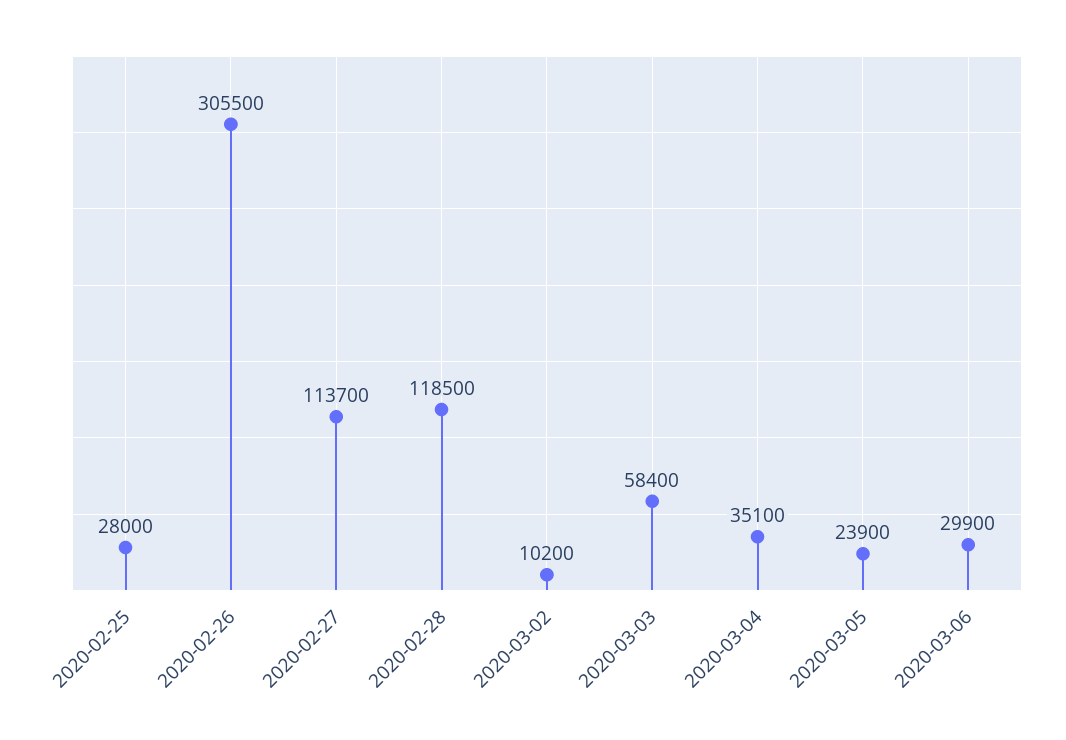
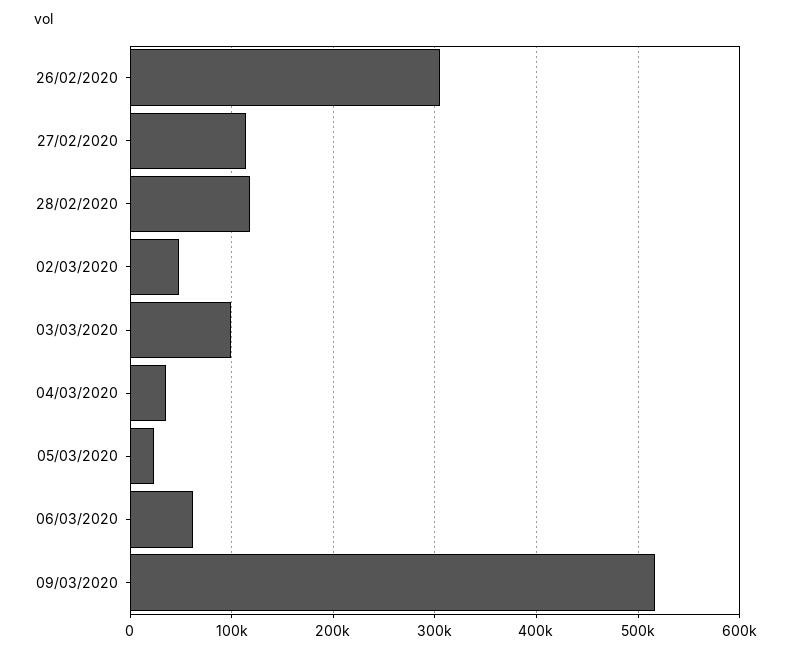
2020-02-25: 28000 -> none
2020-03-02: 10200 -> 50000
2020-03-03: 58400 -> 100000
2020-03-06: 29900 -> 60000
09/03/2020: none -> 520000

